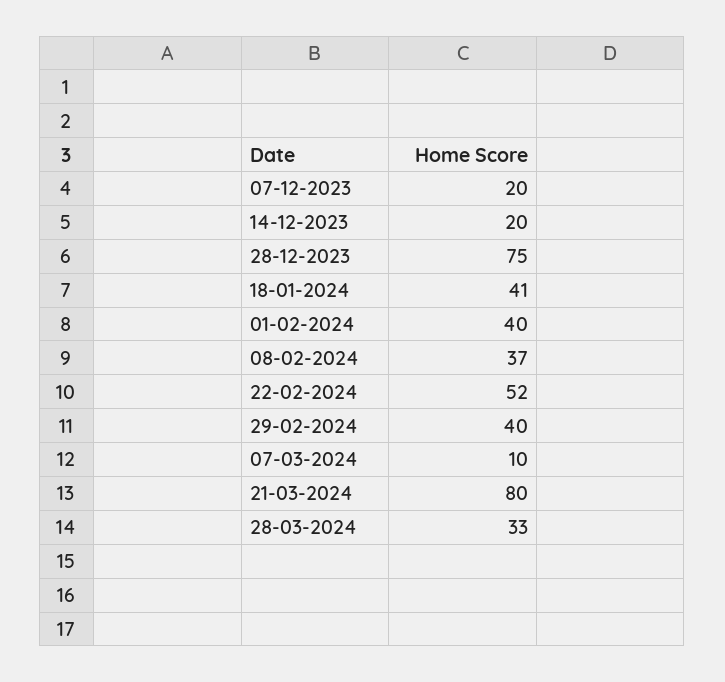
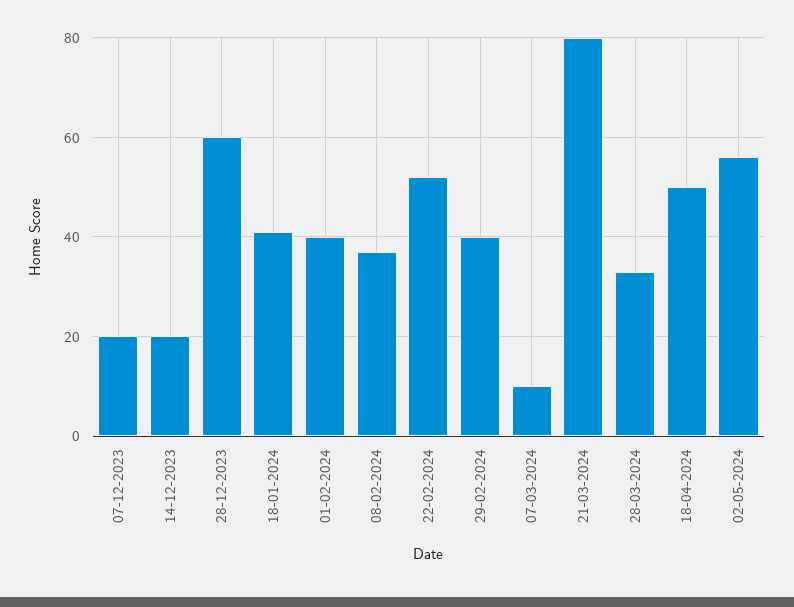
28-12-2023: 75 -> 60
18-04-2024: none -> 50
02-05-2024: none -> 55

